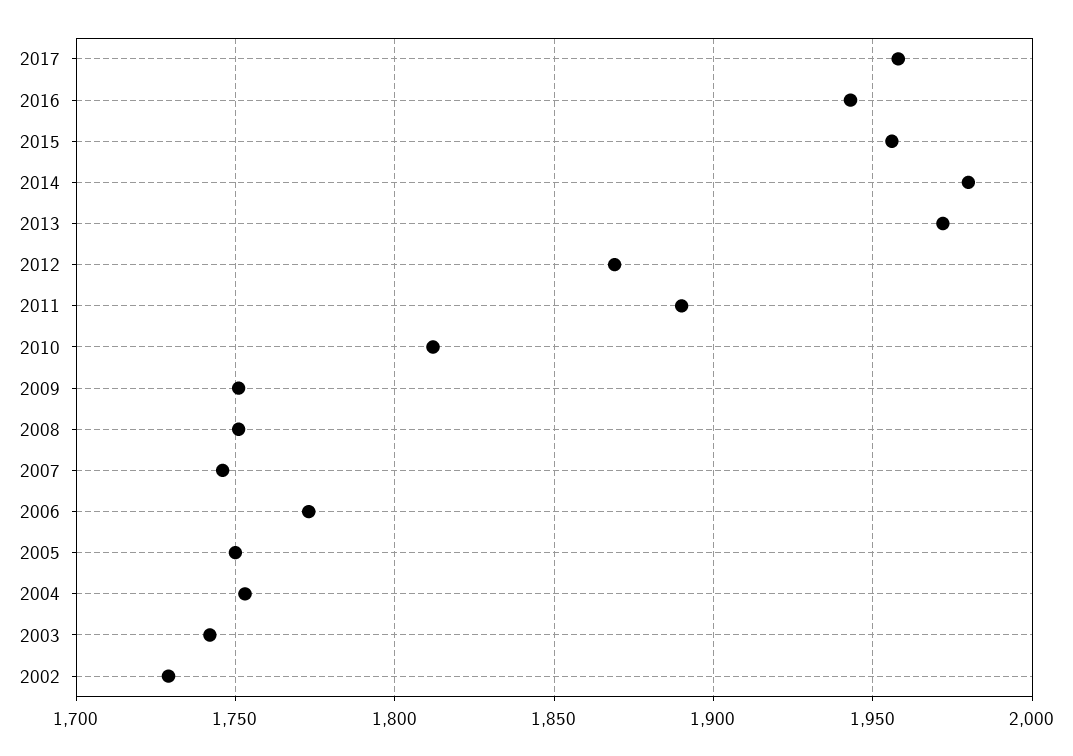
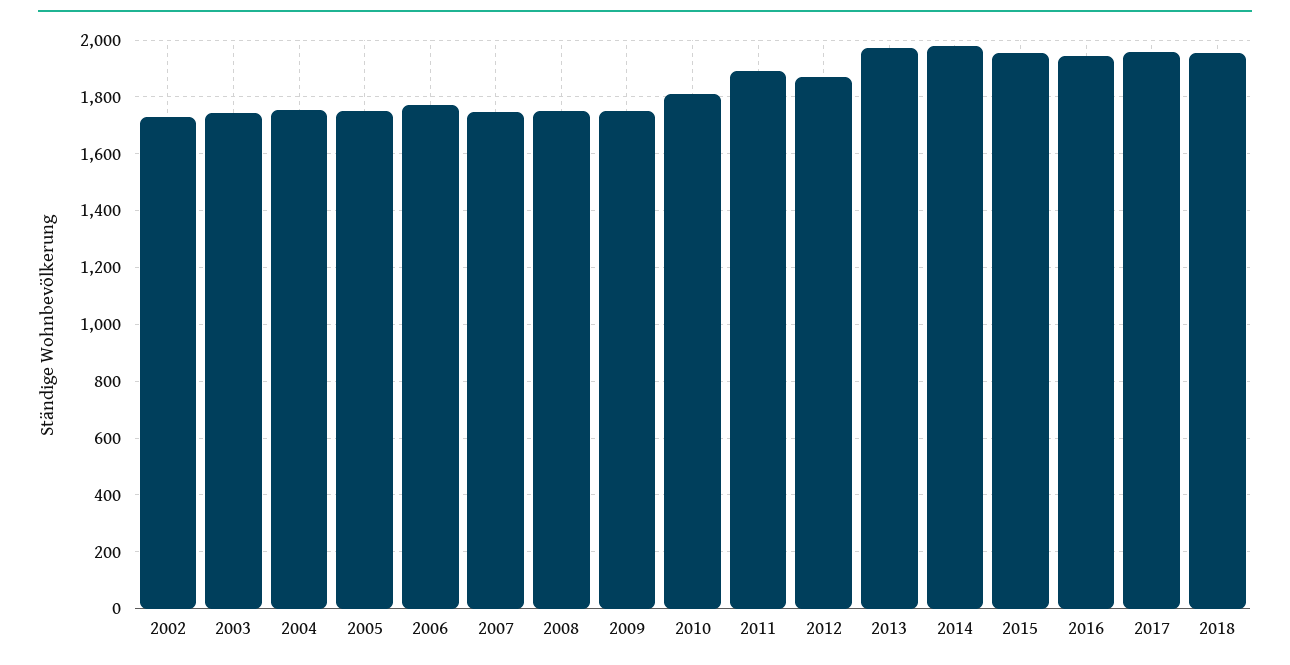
2018: none -> 1950

